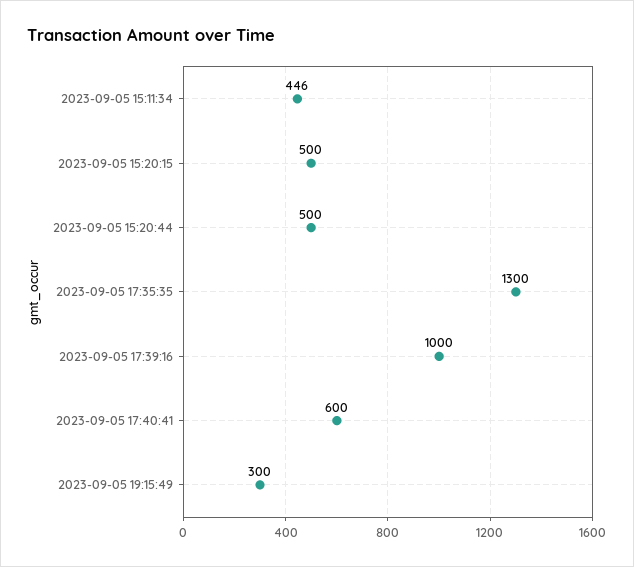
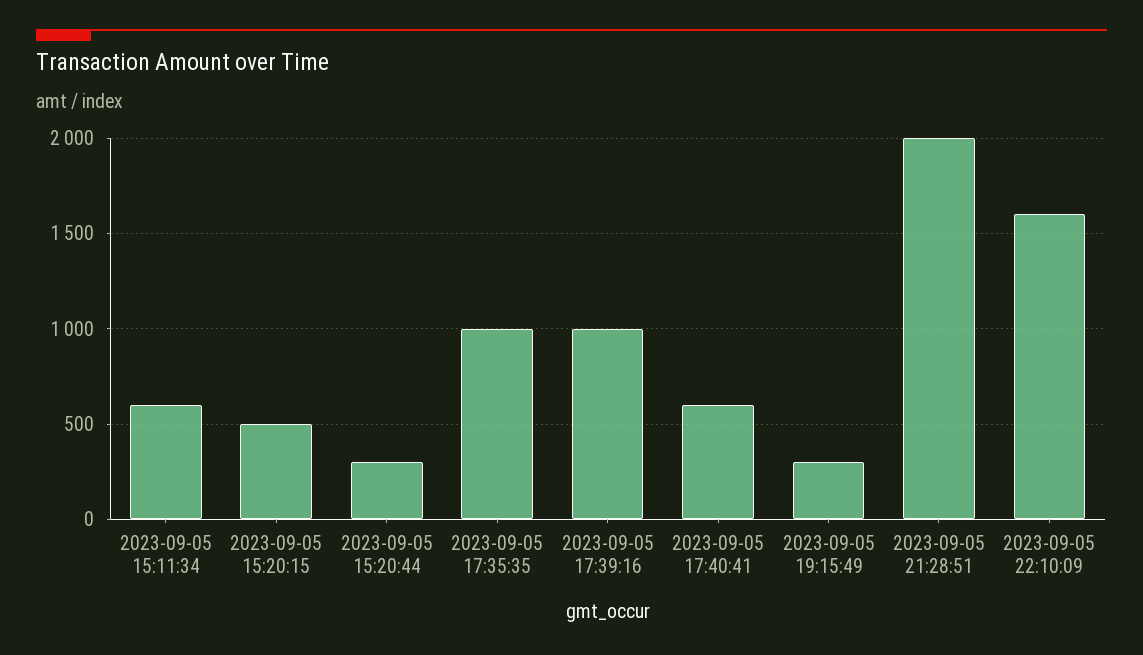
2023-09-05 15:11:34: 446 -> 600
2023-09-05 15:20:44: 500 -> 300
2023-09-05 17:35:35: 1300 -> 1000
2023-09-05 21:28:51: none -> 2000
2023-09-05 22:10:09: none -> 1600

